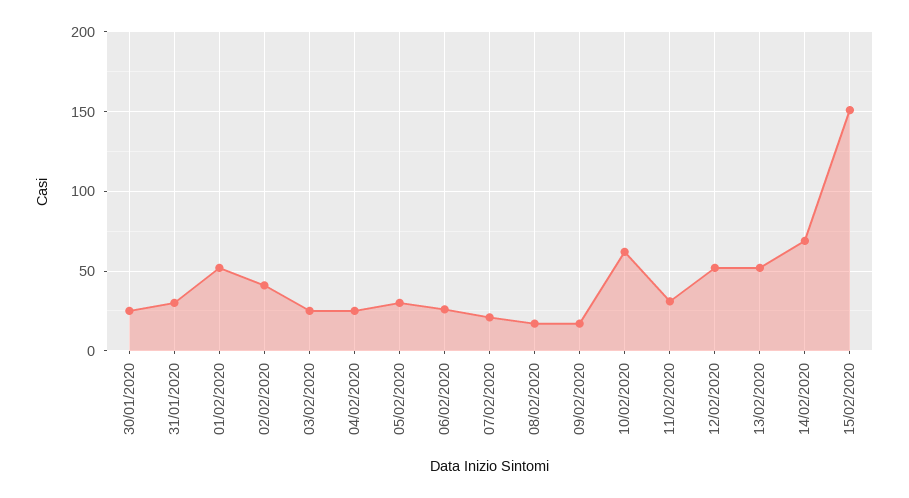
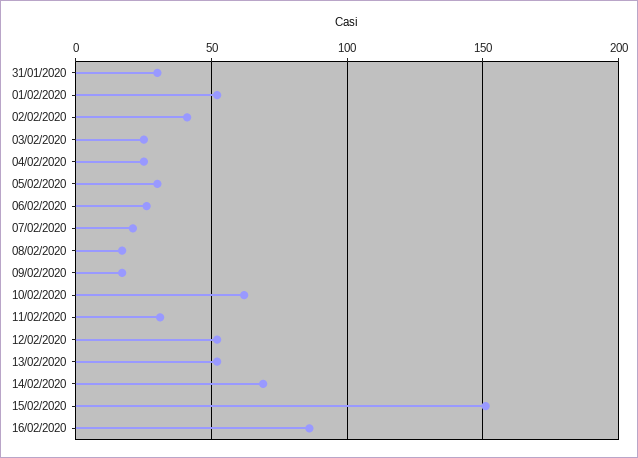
30/01/2020: 25 -> none
16/02/2020: none -> 85

